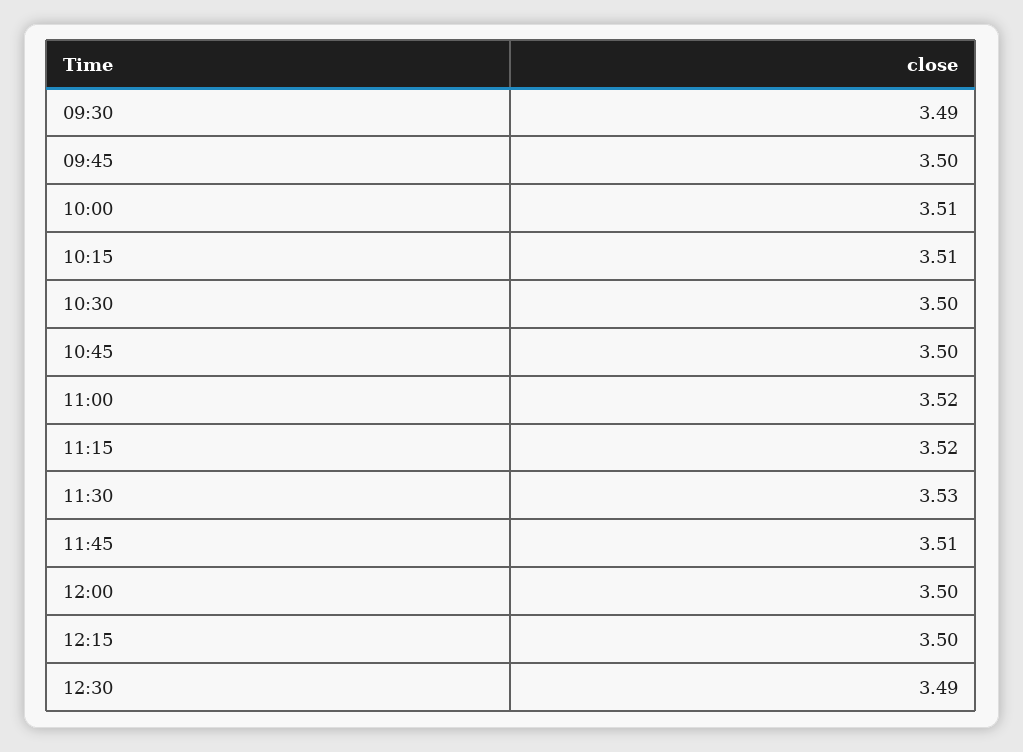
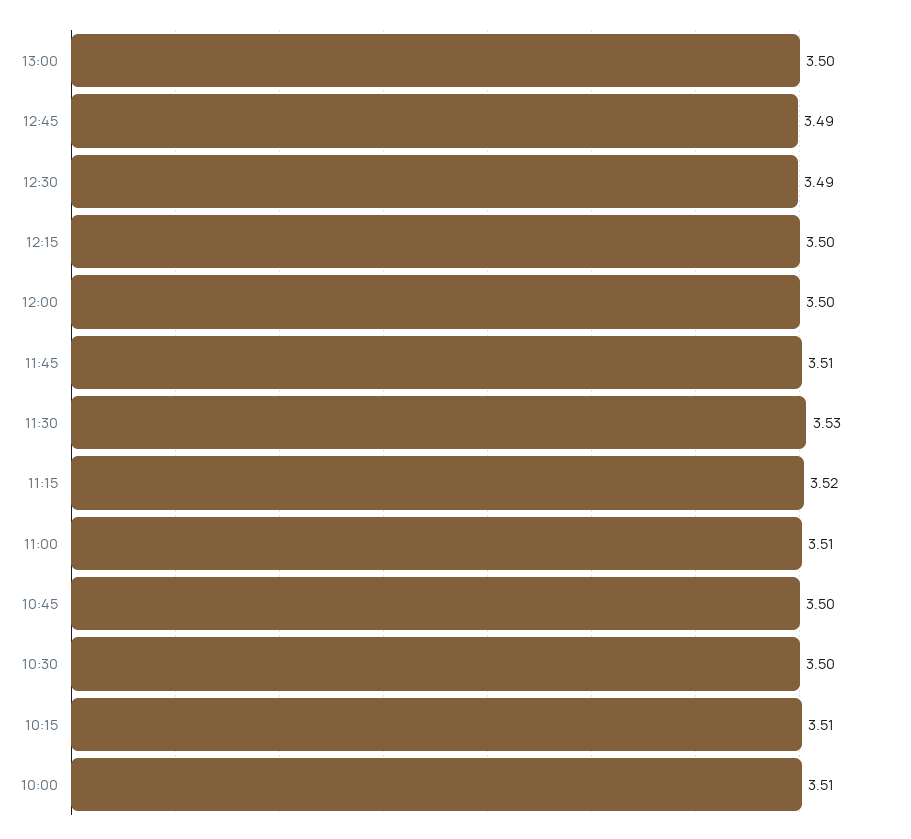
09:30: 3.49 -> none
09:45: 3.5 -> none
11:00: 3.52 -> 3.51
13:00: none -> 3.5
12:45: none -> 3.49

